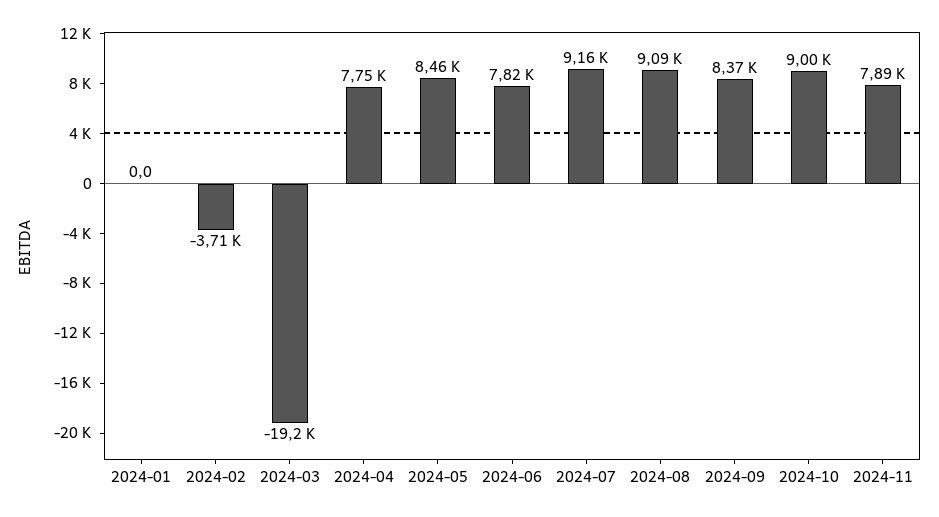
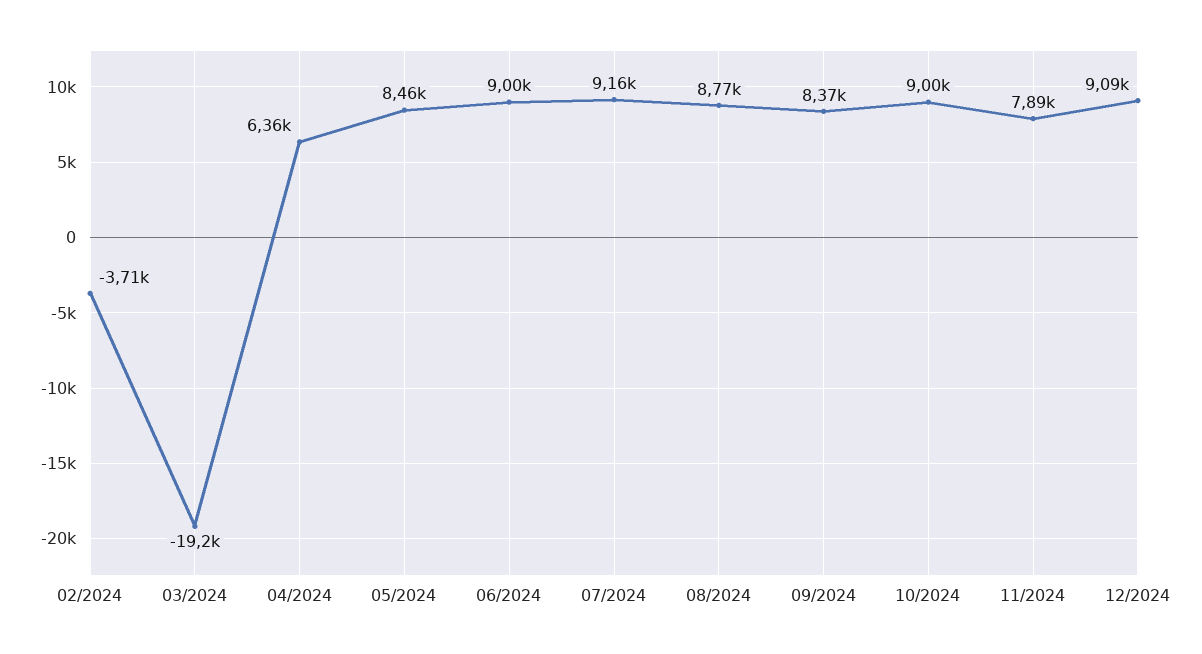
2024-01: 0 -> none
2024-04: 7750 -> 6360
2024-06: 7820 -> 9000
2024-08: 9090 -> 8770
12/2024: none -> 9090

